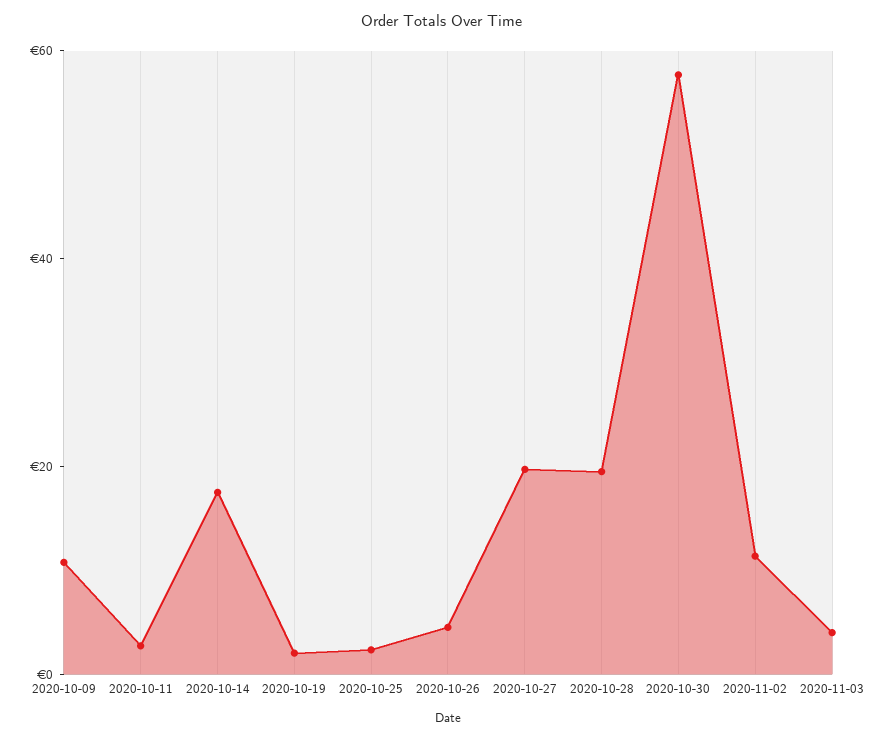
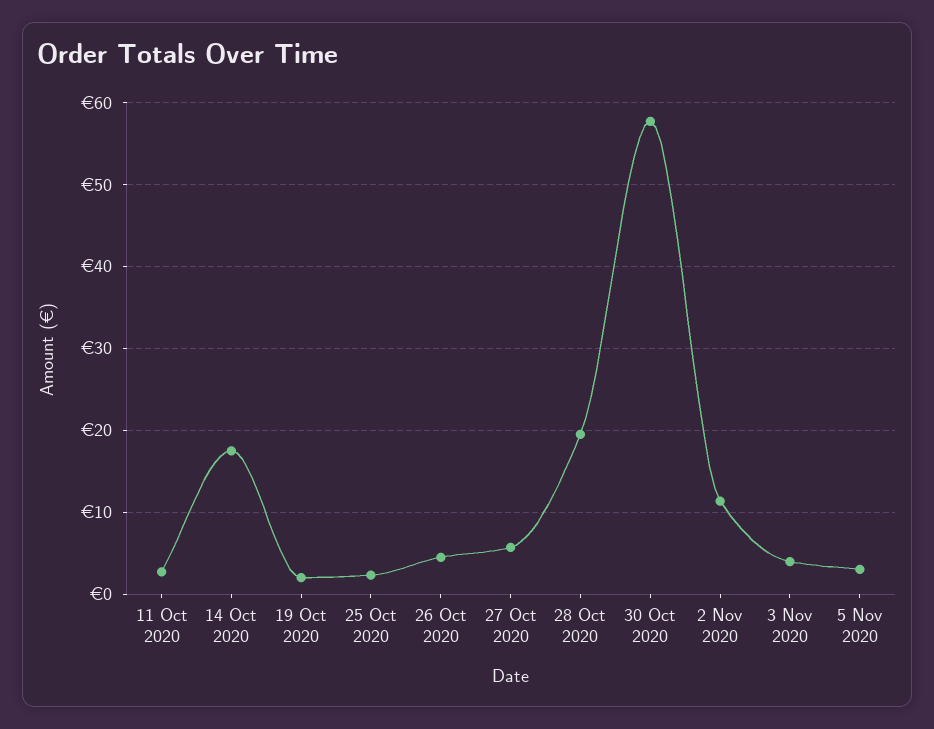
2020-10-09: 10 -> none
2020-10-27: 20 -> 6
5 Nov 2020: none -> 3

